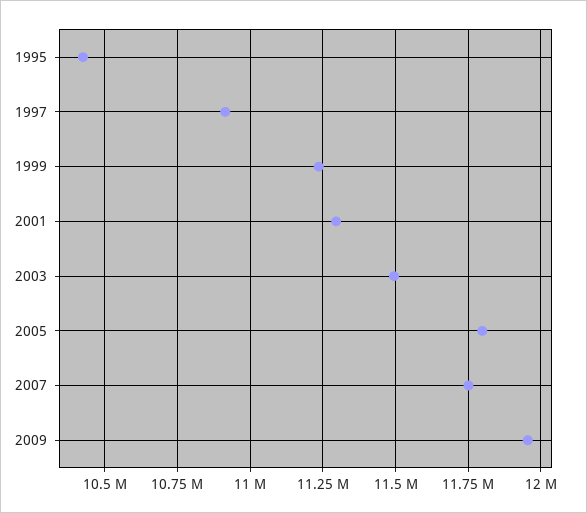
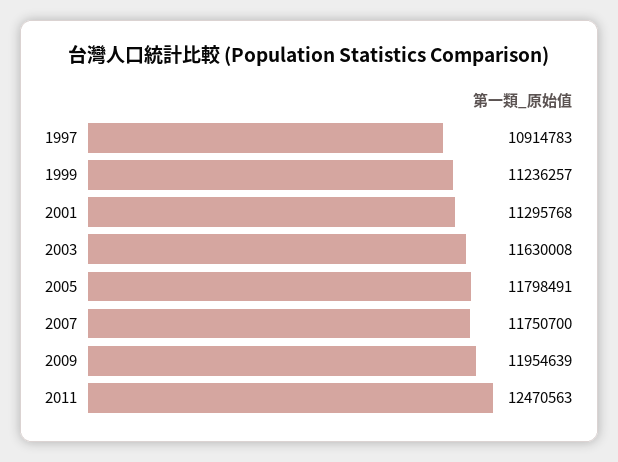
1995: 10425000 -> none
2003: 11500000 -> 11630008
2011: none -> 12470563

